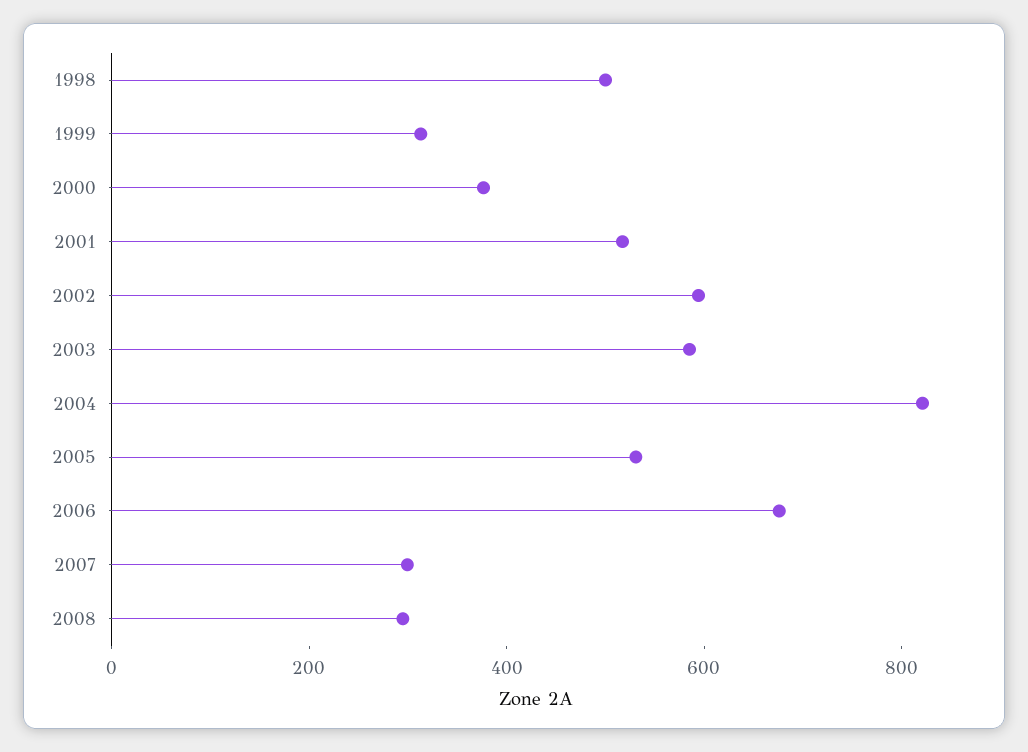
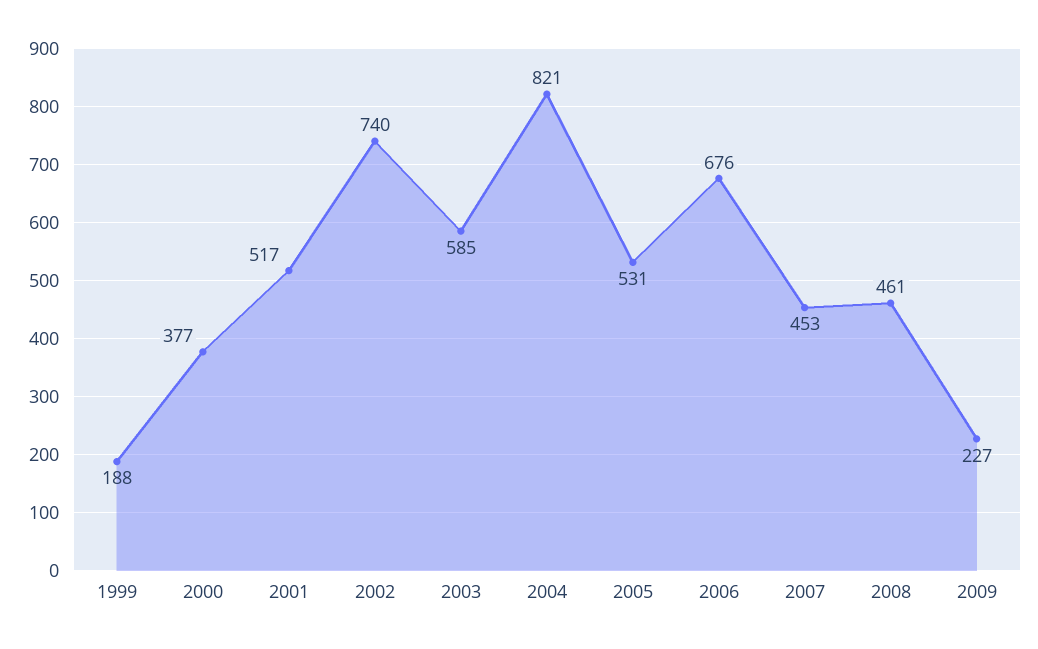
1998: 500 -> none
1999: 300 -> 188
2002: 600 -> 740
2007: 300 -> 453
2008: 300 -> 461
2009: none -> 227

